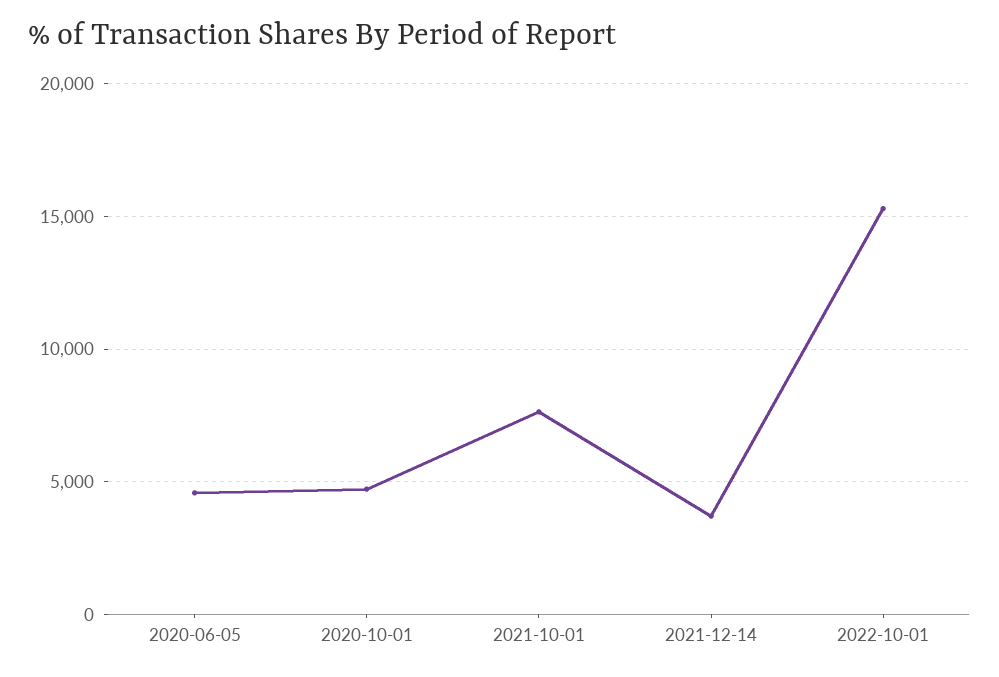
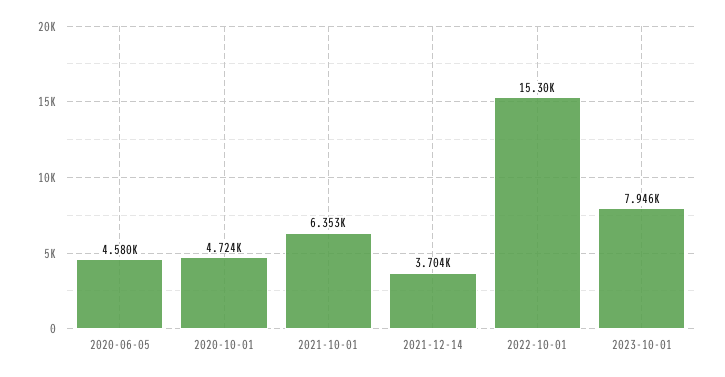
2021-10-01: 7500 -> 6353
2023-10-01: none -> 7946

